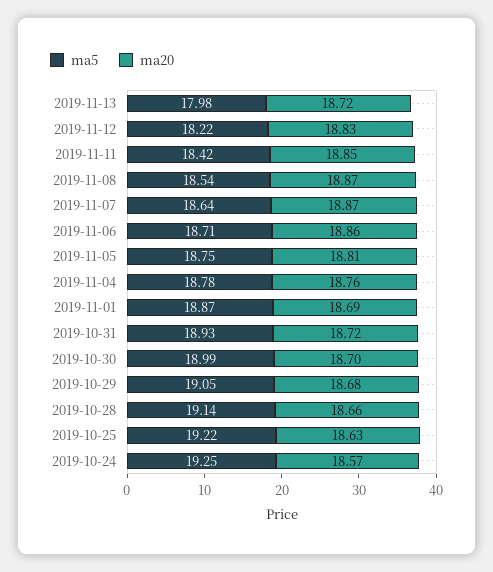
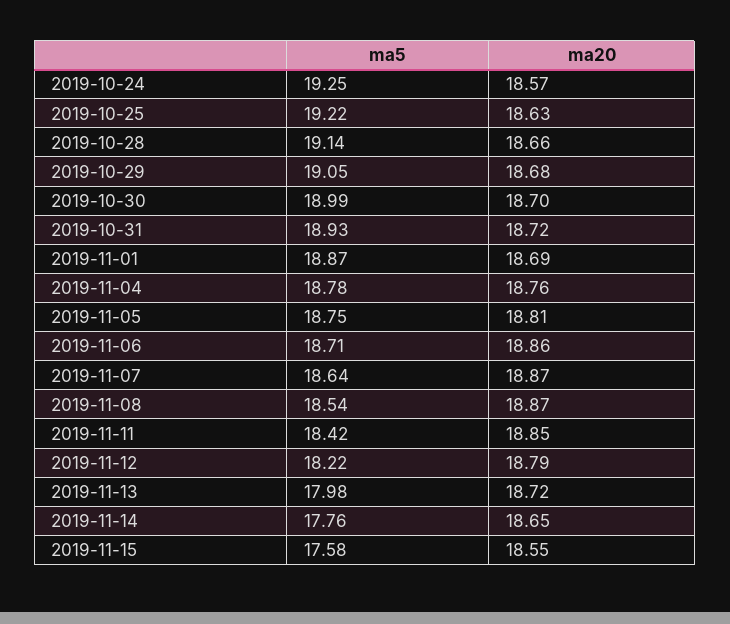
ma20, 2019-11-12: 18.83 -> 18.79
ma5, 2019-11-14: none -> 17.76
ma20, 2019-11-14: none -> 18.65
ma5, 2019-11-15: none -> 17.58
ma20, 2019-11-15: none -> 18.55

